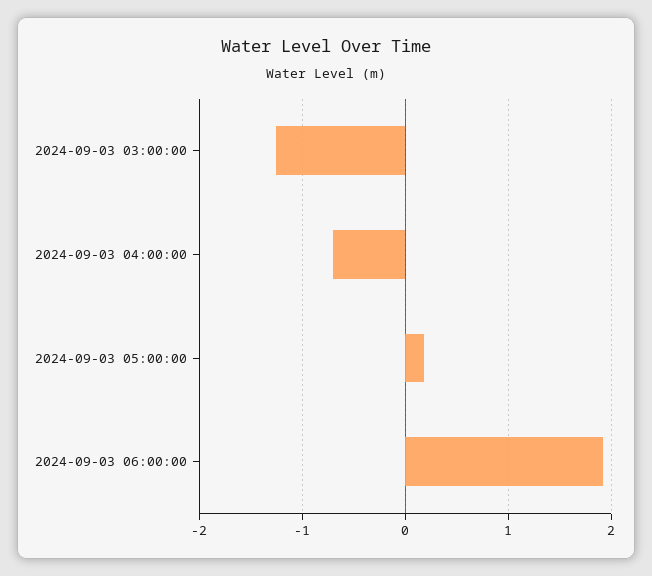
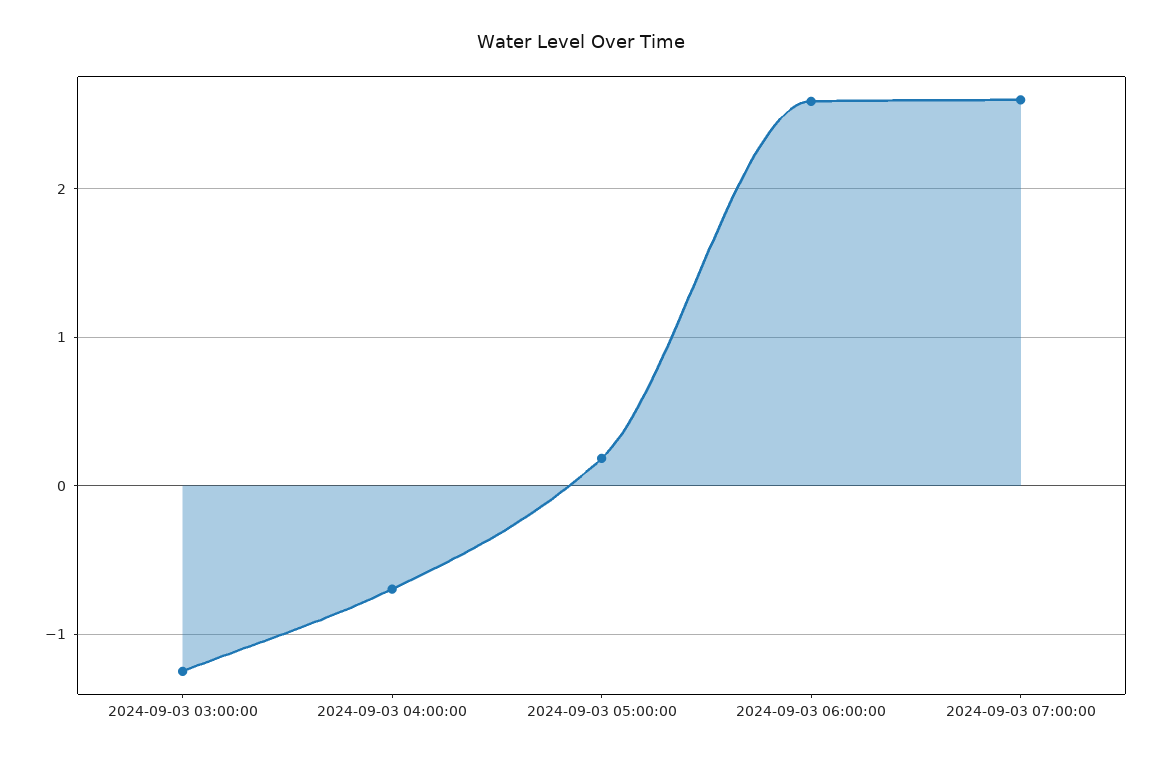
2024-09-03 06:00:00: 1.9 -> 2.6
2024-09-03 07:00:00: none -> 2.6

